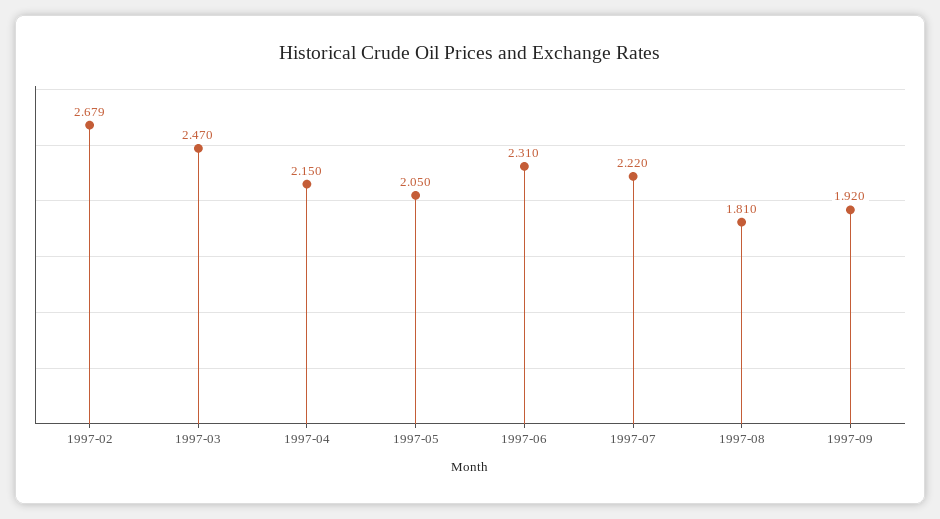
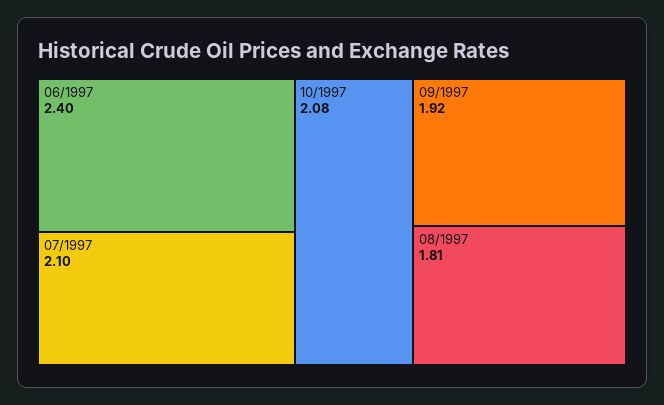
1997-02: 2.679 -> none
1997-03: 2.47 -> none
1997-04: 2.15 -> none
1997-05: 2.05 -> none
1997-06: 2.31 -> 2.4
1997-07: 2.22 -> 2.1
10/1997: none -> 2.08

